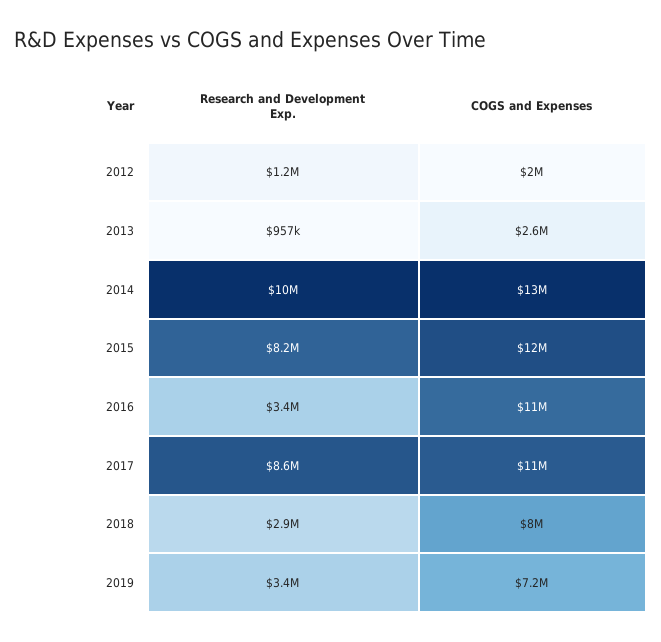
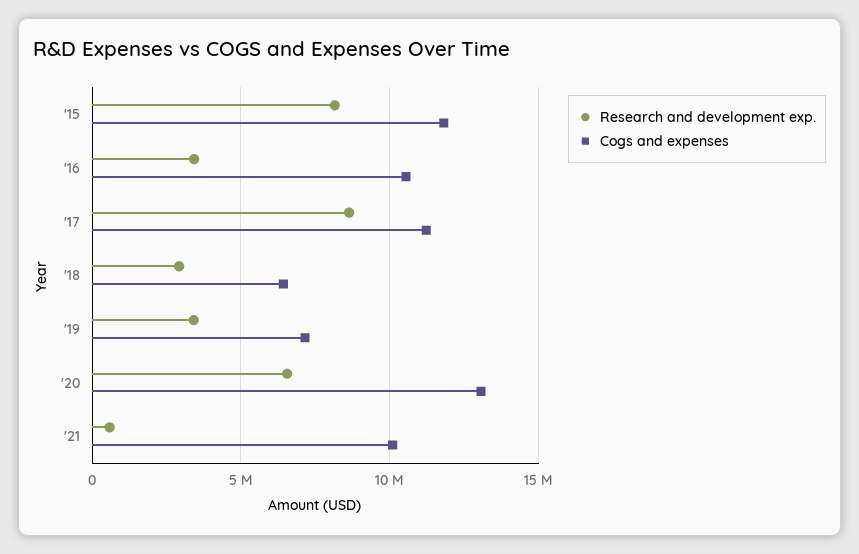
Research and Development Exp., 2012: 1200000 -> none
COGS and Expenses, 2012: 2000000 -> none
Research and Development Exp., 2013: 957000 -> none
COGS and Expenses, 2013: 2600000 -> none
Research and Development Exp., 2014: 10000000 -> none
COGS and Expenses, 2014: 13000000 -> none
COGS and Expenses, 2018: 8000000 -> 6500000
Research and Development Exp., '20: none -> 6500000
COGS and Expenses, '20: none -> 13000000
Research and Development Exp., '21: none -> 500000
COGS and Expenses, '21: none -> 10000000

